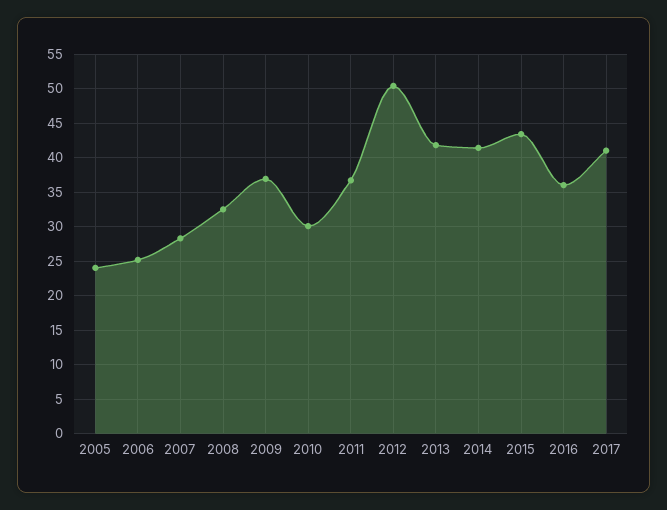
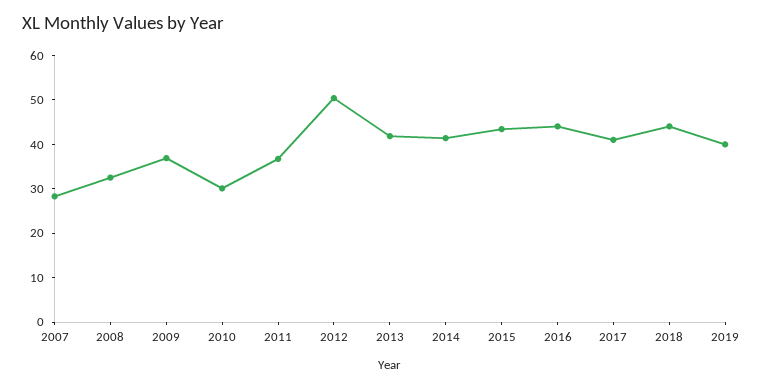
2005: 24 -> none
2006: 25 -> none
2016: 36 -> 44
2018: none -> 44
2019: none -> 40

